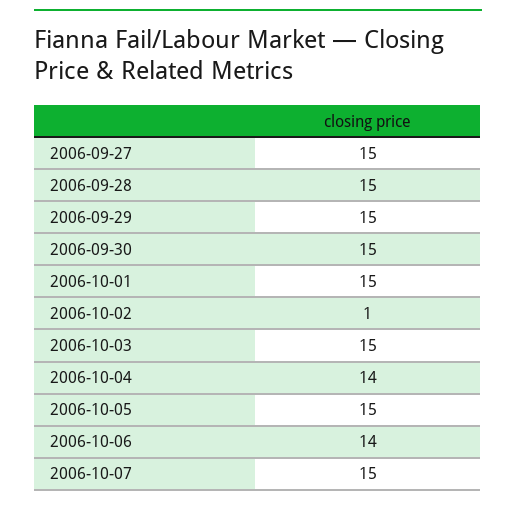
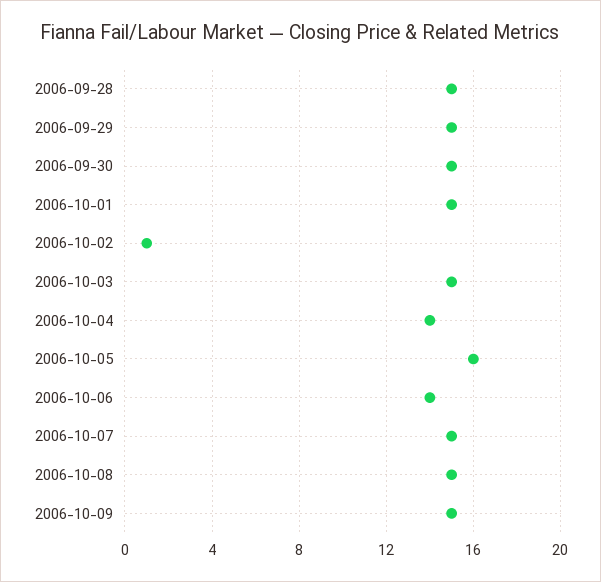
2006-09-27: 15 -> none
2006-10-05: 15 -> 16
2006-10-08: none -> 15
2006-10-09: none -> 15

